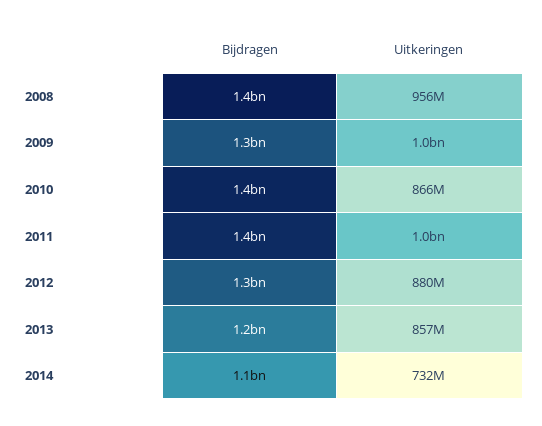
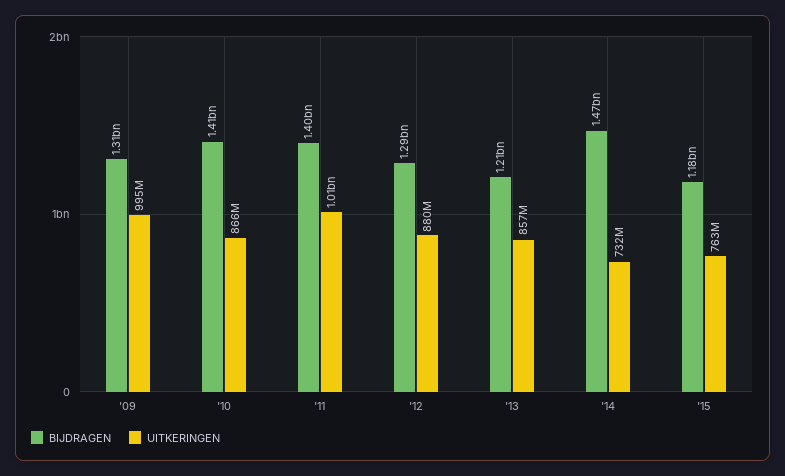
Bijdragen, 2008: 1400000000 -> none
Uitkeringen, 2008: 956000000 -> none
Bijdragen, 2014: 1100000000 -> 1470000000
Bijdragen, '15: none -> 1180000000
Uitkeringen, '15: none -> 763000000

